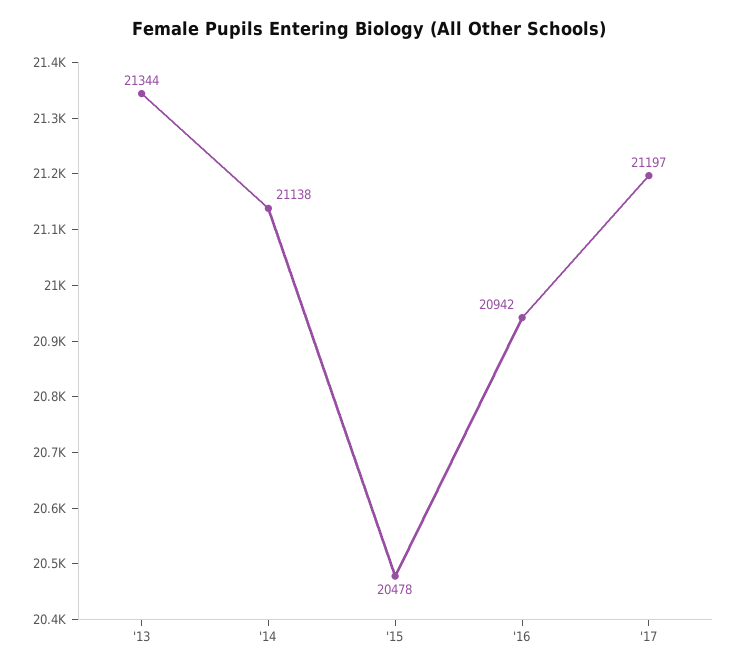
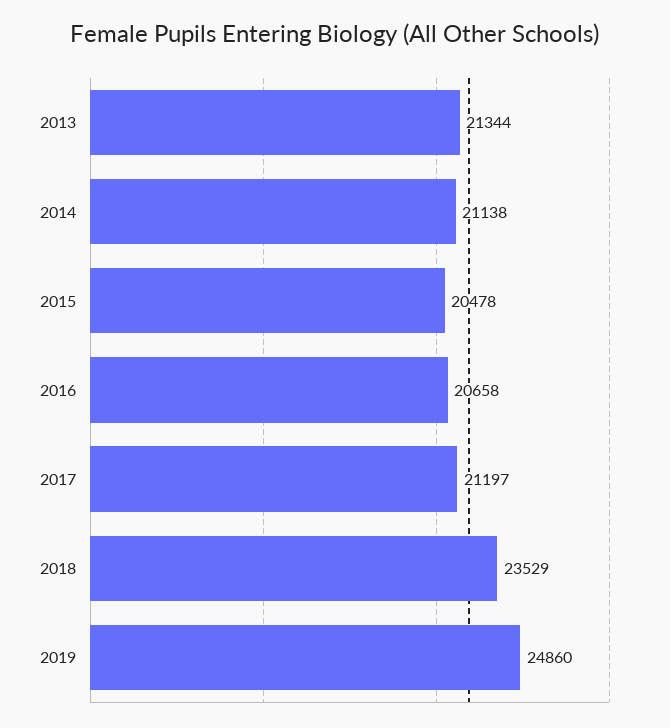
'16: 20942 -> 20658
2018: none -> 23529
2019: none -> 24860

